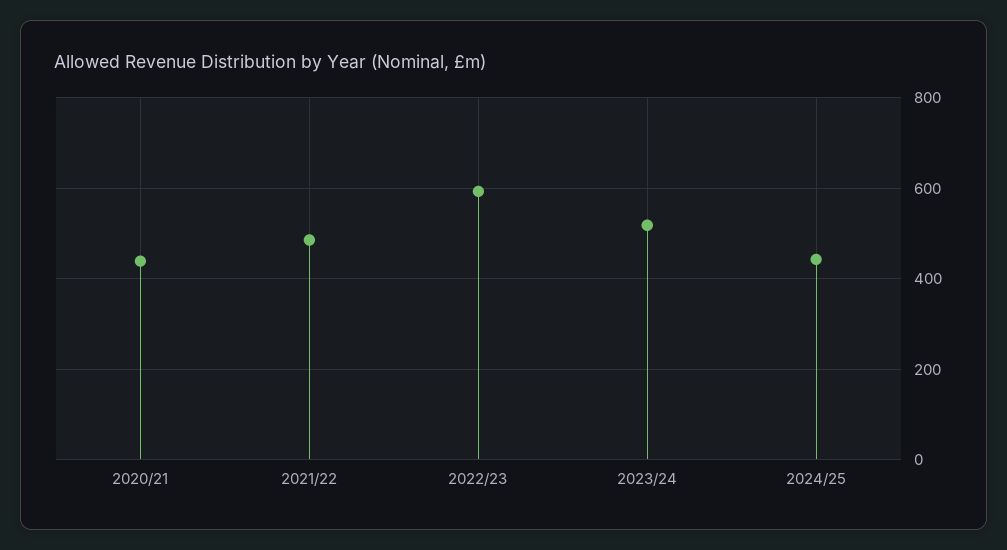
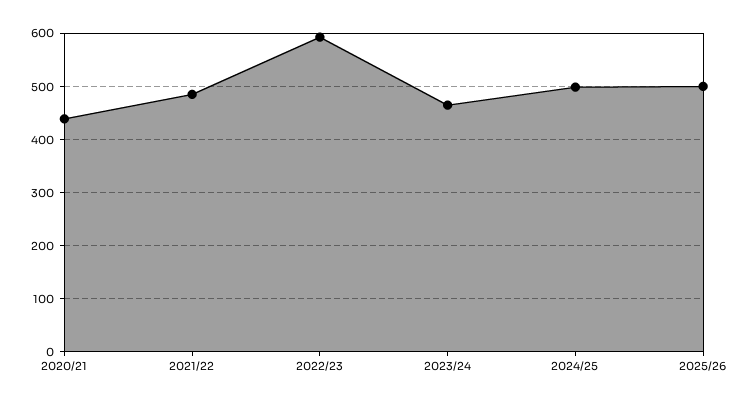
2023/24: 520 -> 460
2024/25: 440 -> 500
2025/26: none -> 500

